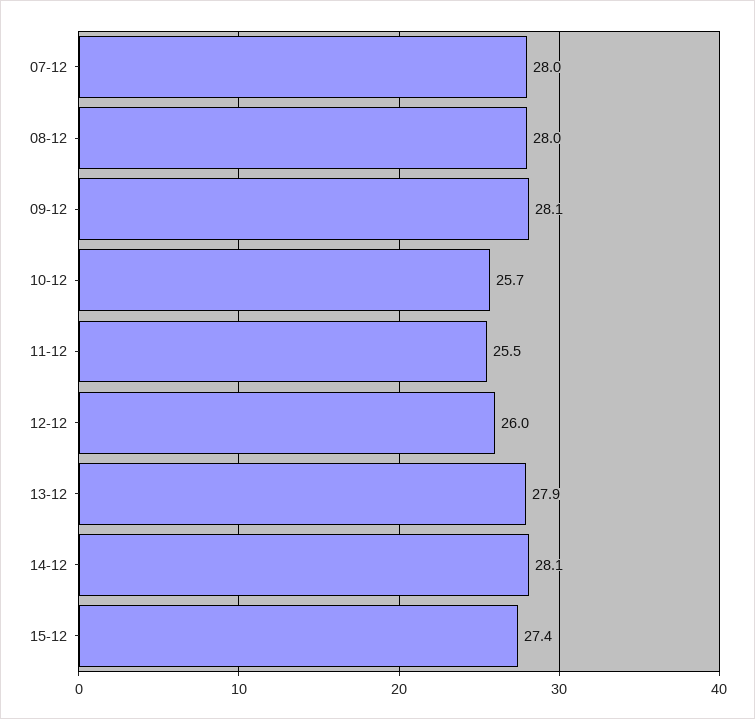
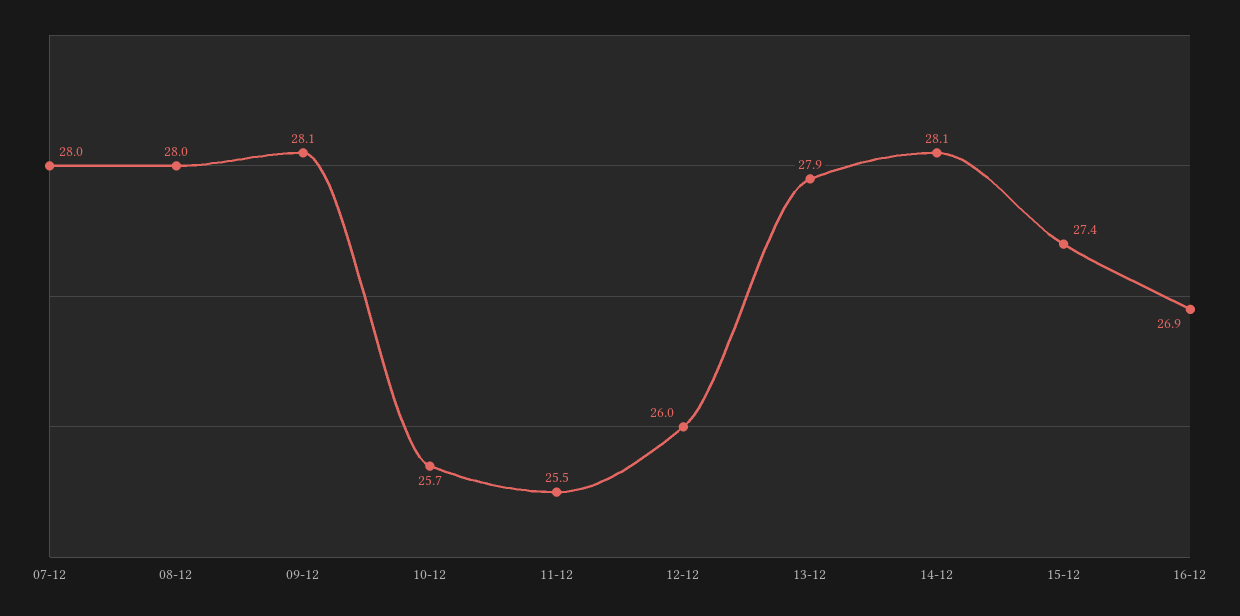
16-12: none -> 26.9

